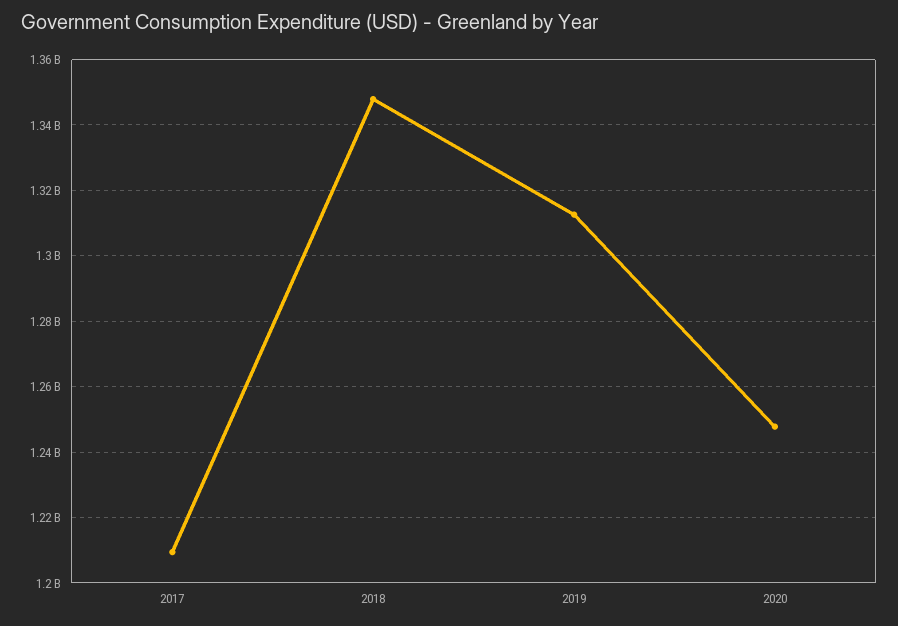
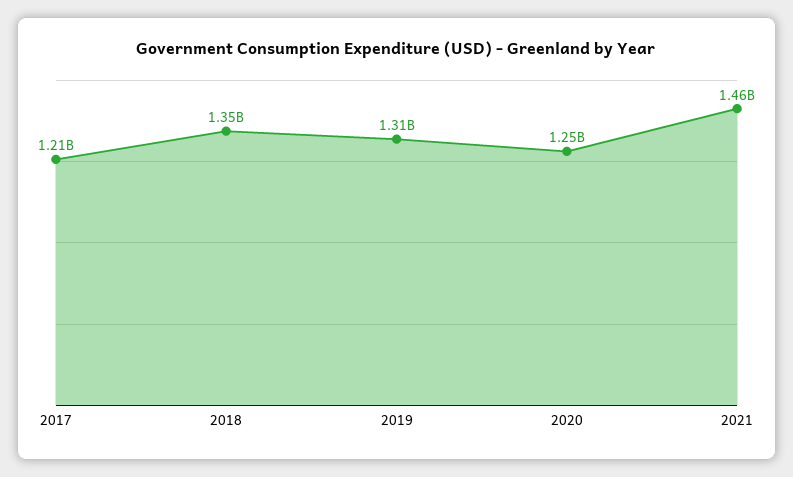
2021: none -> 1460000000

